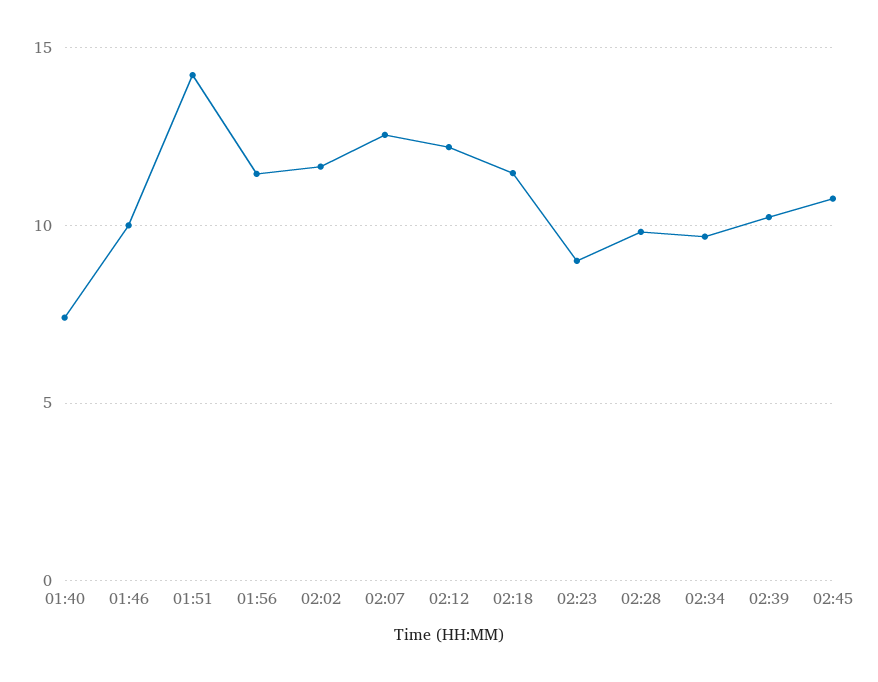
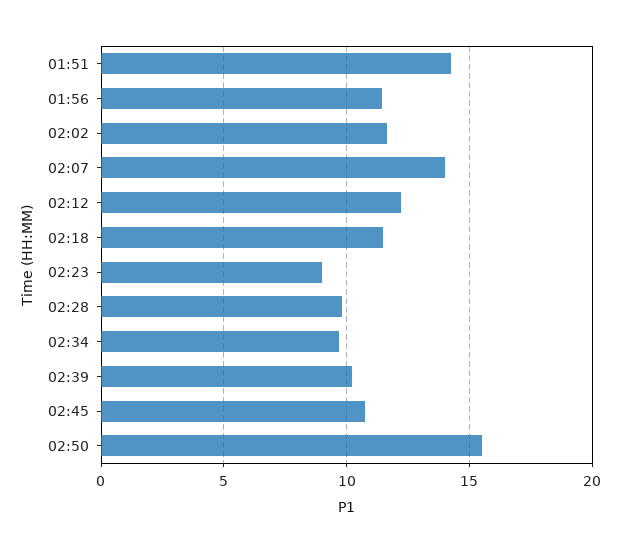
01:40: 7.5 -> none
01:46: 10 -> none
02:07: 12.5 -> 14
02:50: none -> 15.5

